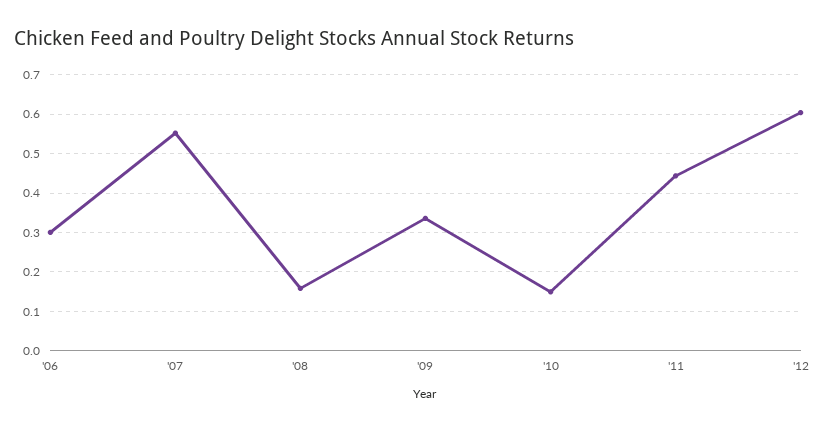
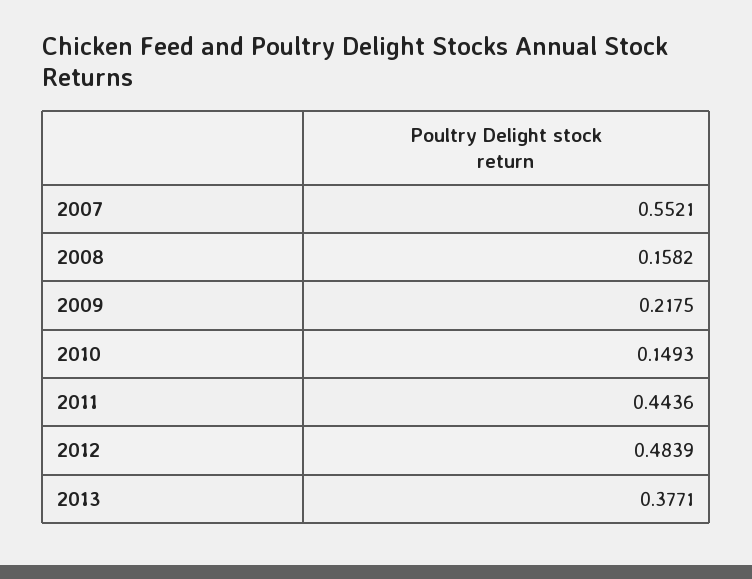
'06: 0.3 -> none
'09: 0.34 -> 0.2175
'12: 0.6 -> 0.4839
2013: none -> 0.3771

